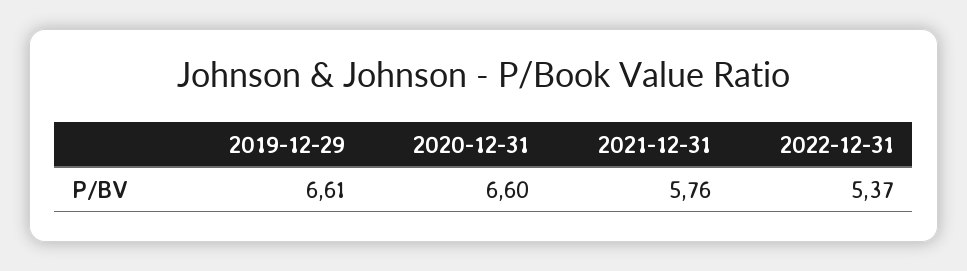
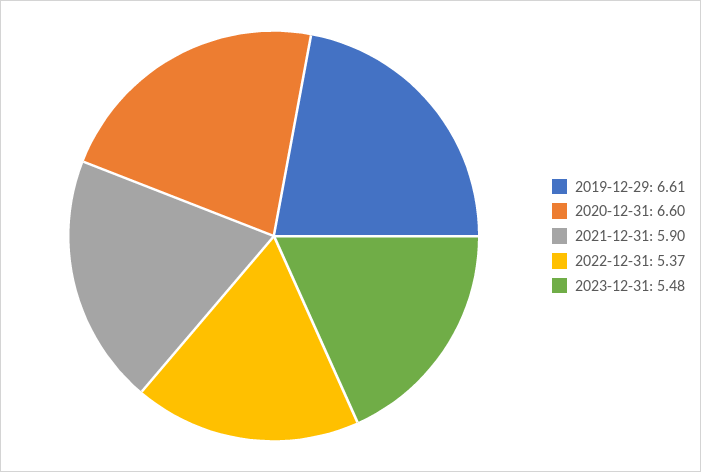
2021-12-31: 5.76 -> 5.9
2023-12-31: none -> 5.48

